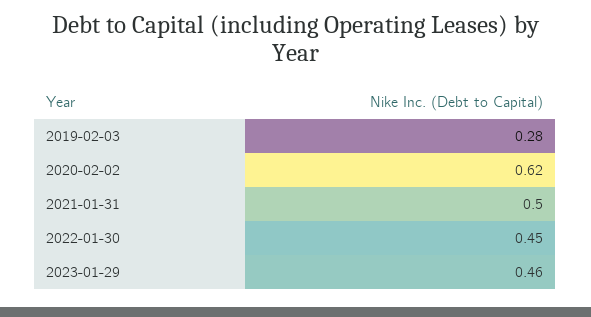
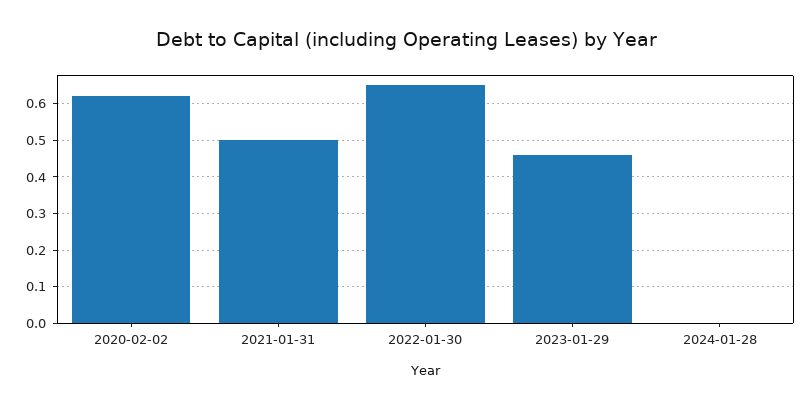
2019-02-03: 0.28 -> none
2022-01-30: 0.45 -> 0.65
2024-01-28: none -> 0

